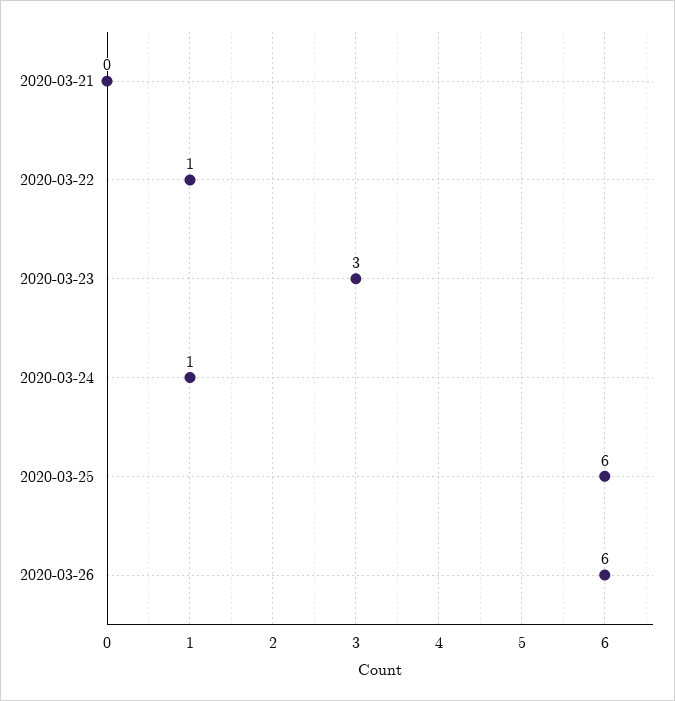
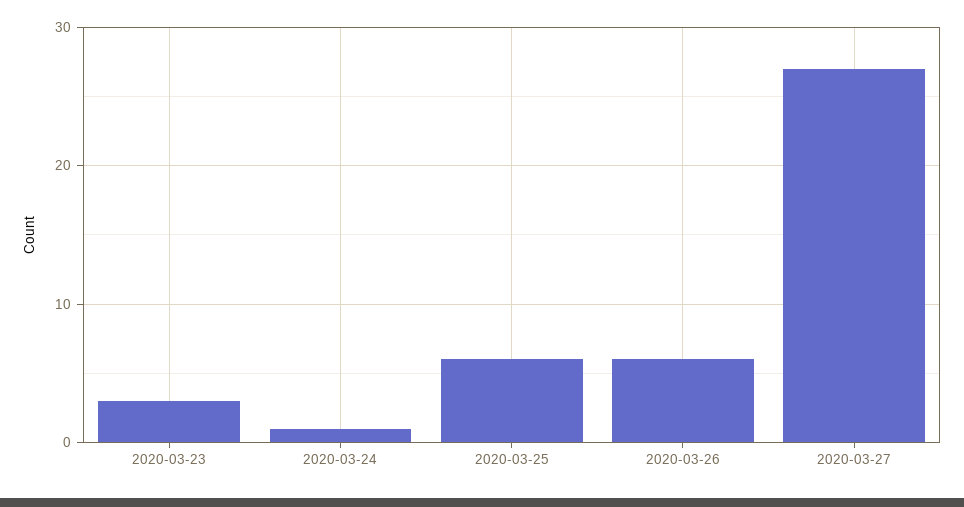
2020-03-21: 0 -> none
2020-03-22: 1 -> none
2020-03-27: none -> 27

